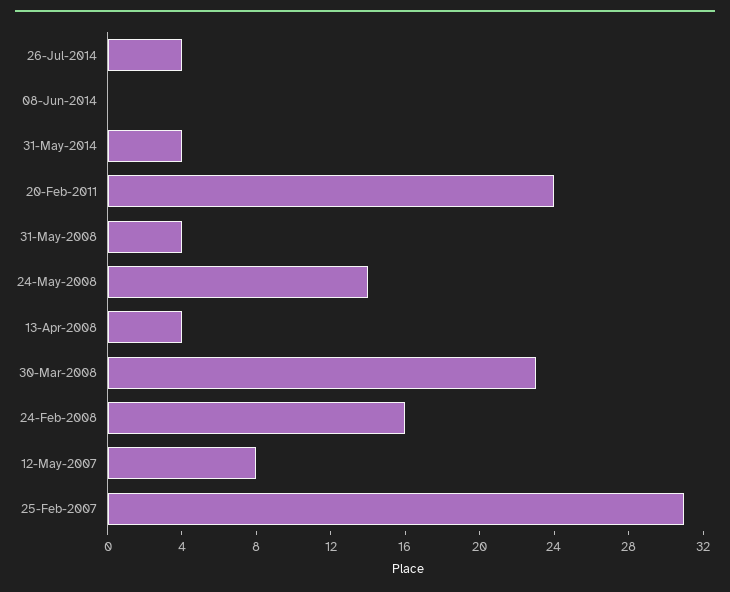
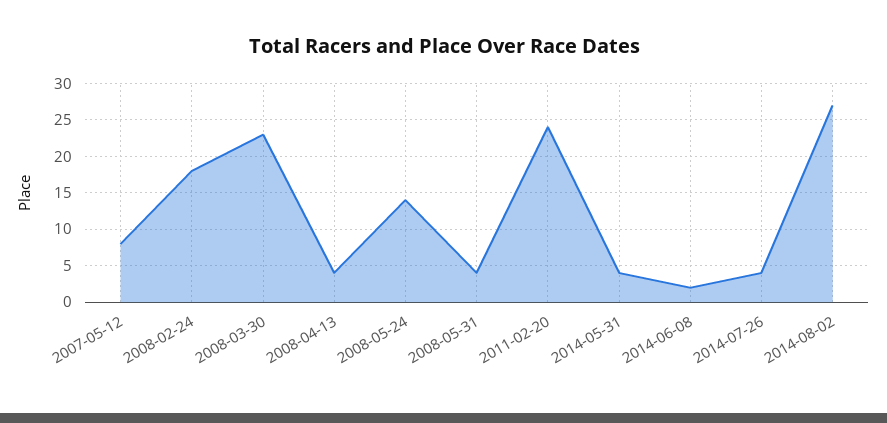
08-Jun-2014: 0 -> 2
24-Feb-2008: 16 -> 18
25-Feb-2007: 31 -> none
2014-08-02: none -> 27

